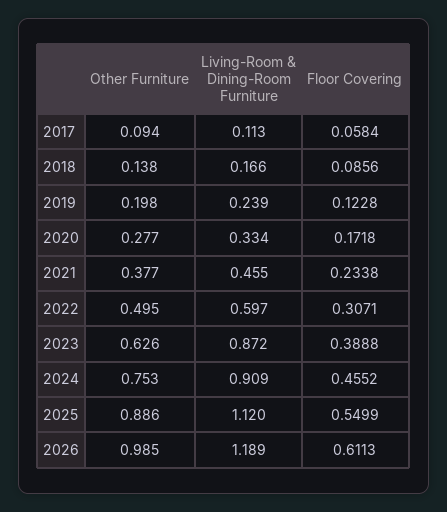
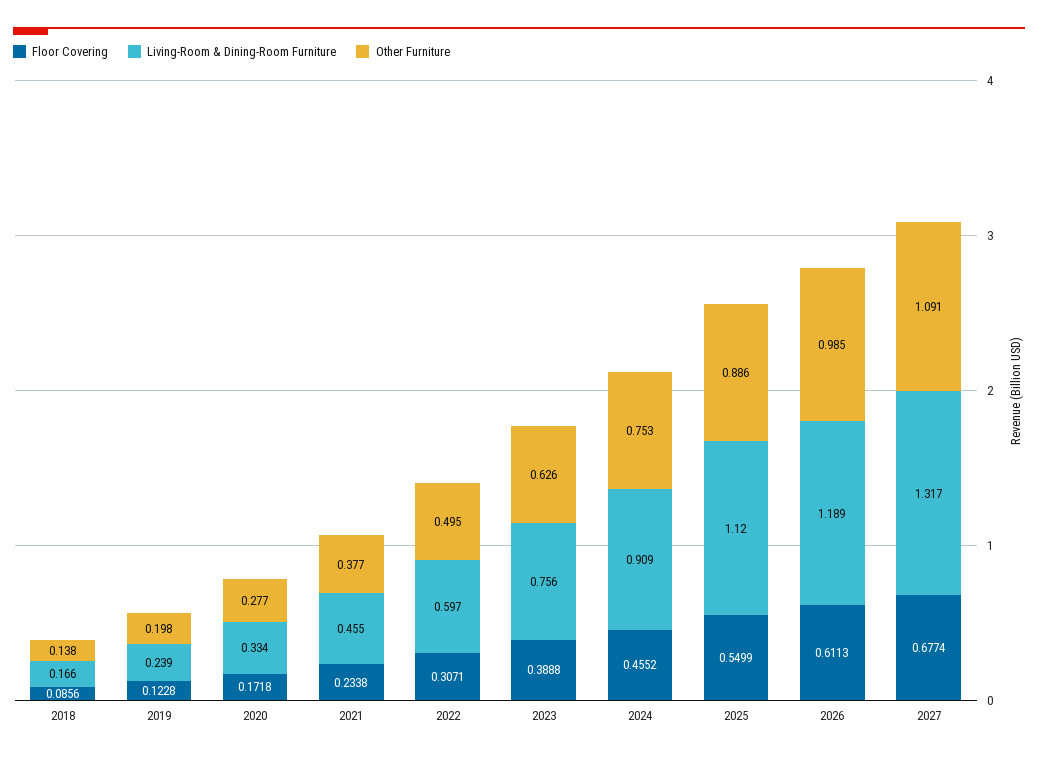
Other Furniture, 2017: 0.094 -> none
Living-Room & Dining-Room Furniture, 2017: 0.113 -> none
Floor Covering, 2017: 0.0584 -> none
Living-Room & Dining-Room Furniture, 2023: 0.872 -> 0.756
Floor Covering, 2027: none -> 0.6774
Living-Room & Dining-Room Furniture, 2027: none -> 1.317
Other Furniture, 2027: none -> 1.091

